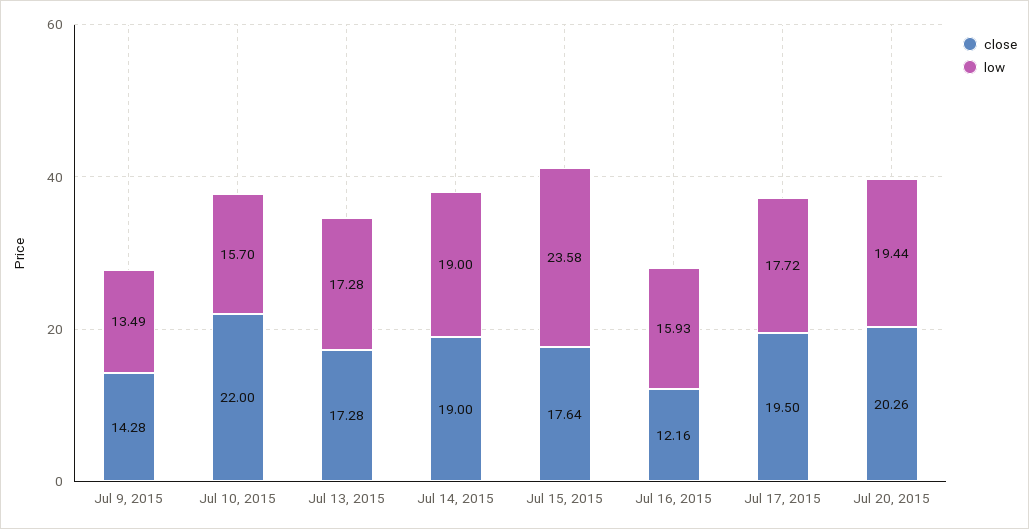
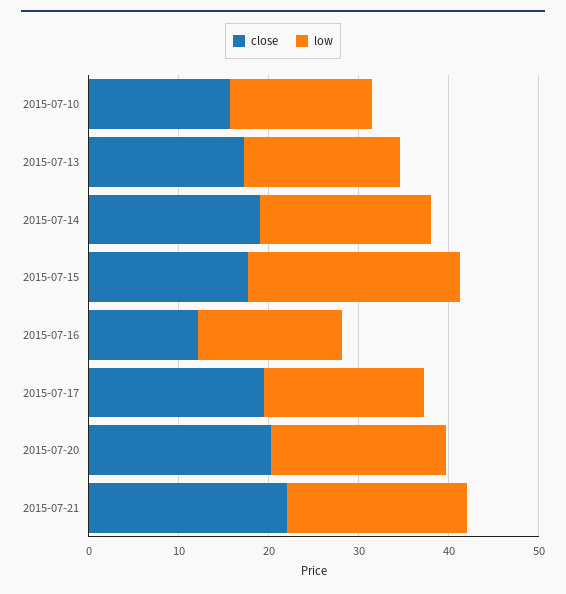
close, Jul 9, 2015: 14.28 -> none
low, Jul 9, 2015: 13.49 -> none
close, Jul 10, 2015: 22 -> 16
close, 2015-07-21: none -> 22
low, 2015-07-21: none -> 20

